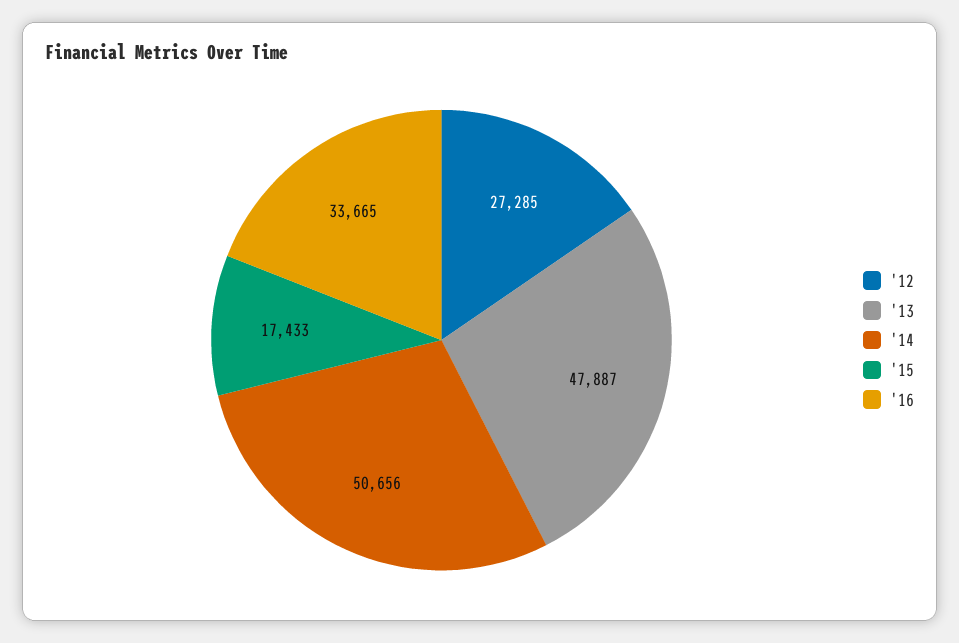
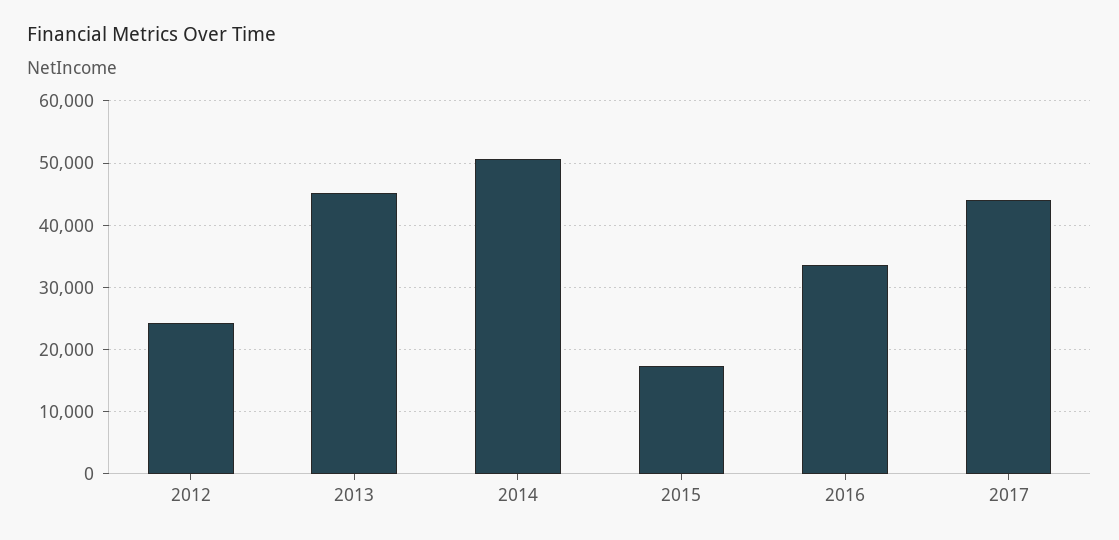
'12: 27285 -> 24000
'13: 47887 -> 45000
2017: none -> 44000

